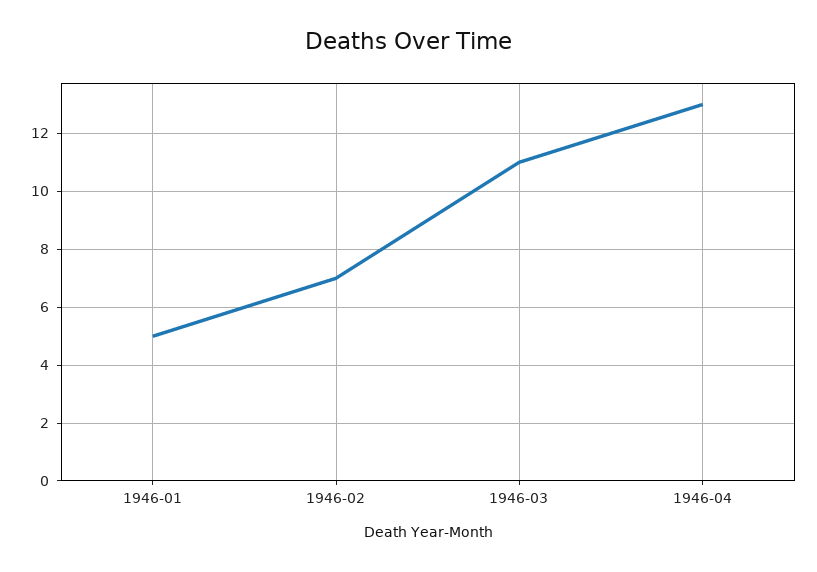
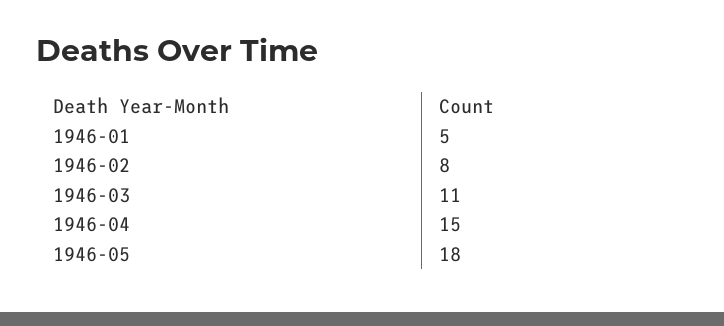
1946-02: 7 -> 8
1946-04: 13 -> 15
1946-05: none -> 18

